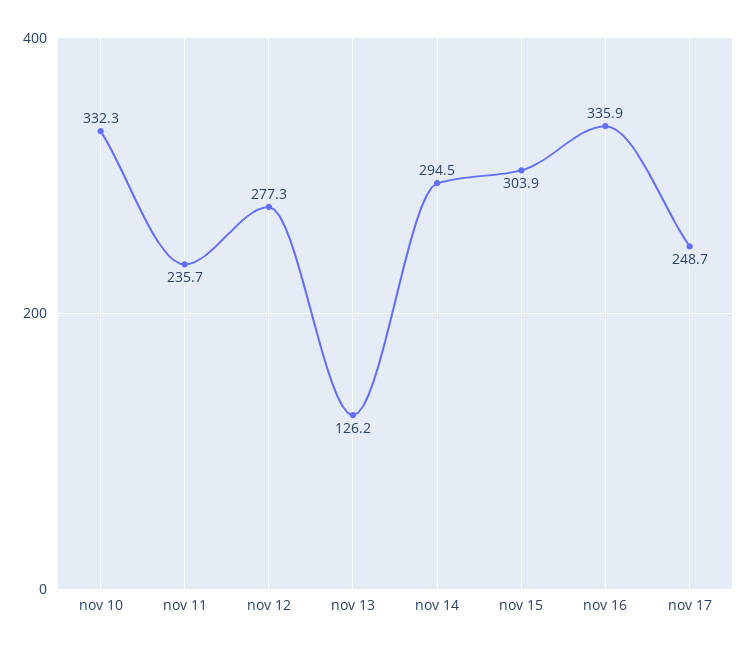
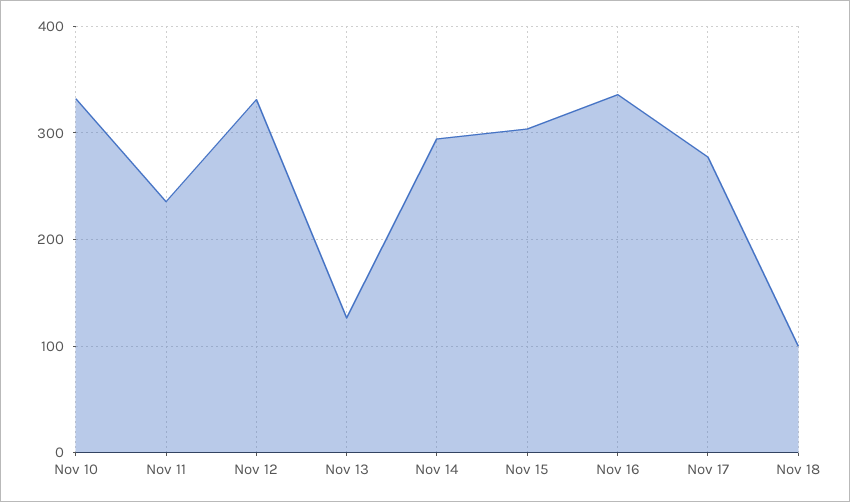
nov 12: 277.3 -> 330
nov 17: 248.7 -> 280
Nov 18: none -> 100

